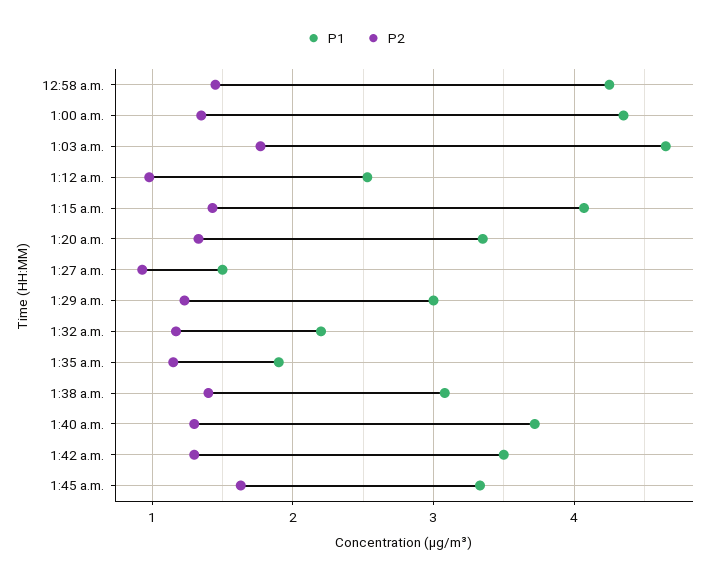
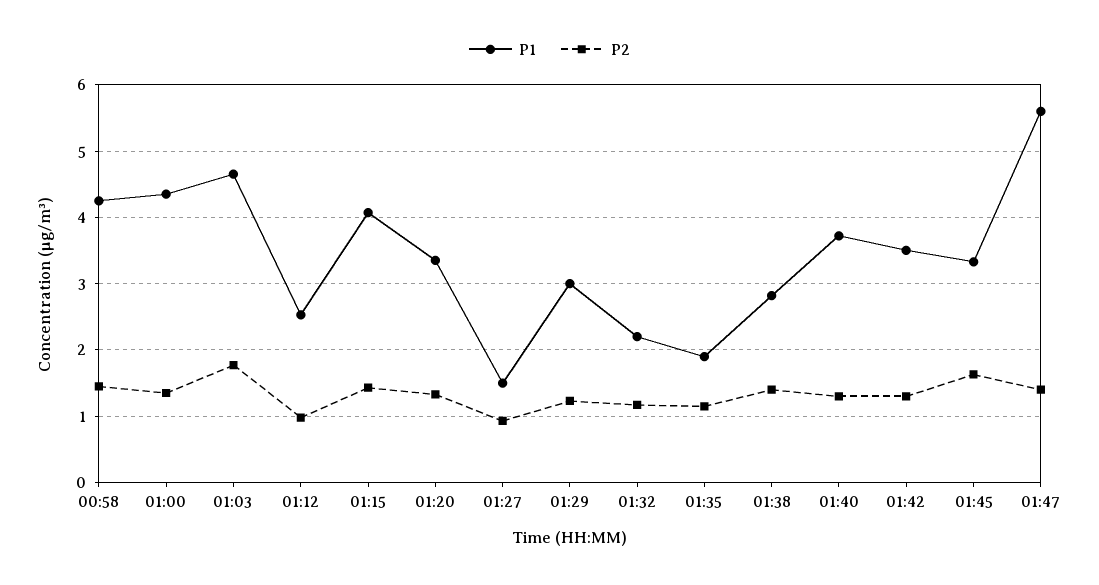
P1, 1:38 a.m.: 3.1 -> 2.8
P1, 01:47: none -> 5.6
P2, 01:47: none -> 1.4

